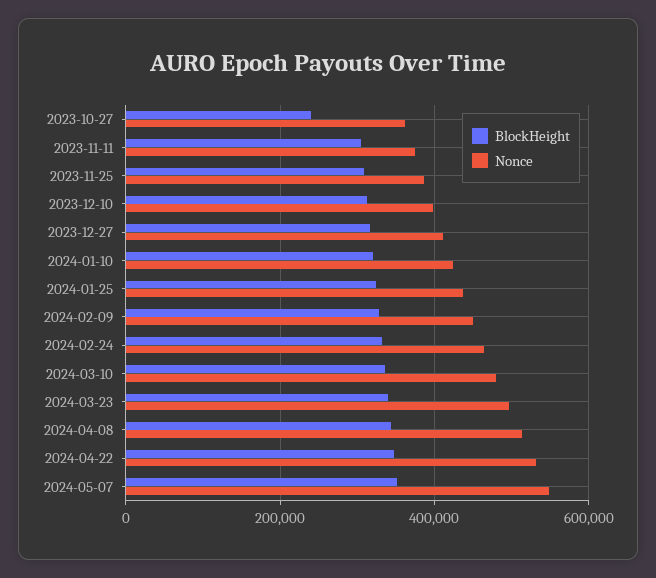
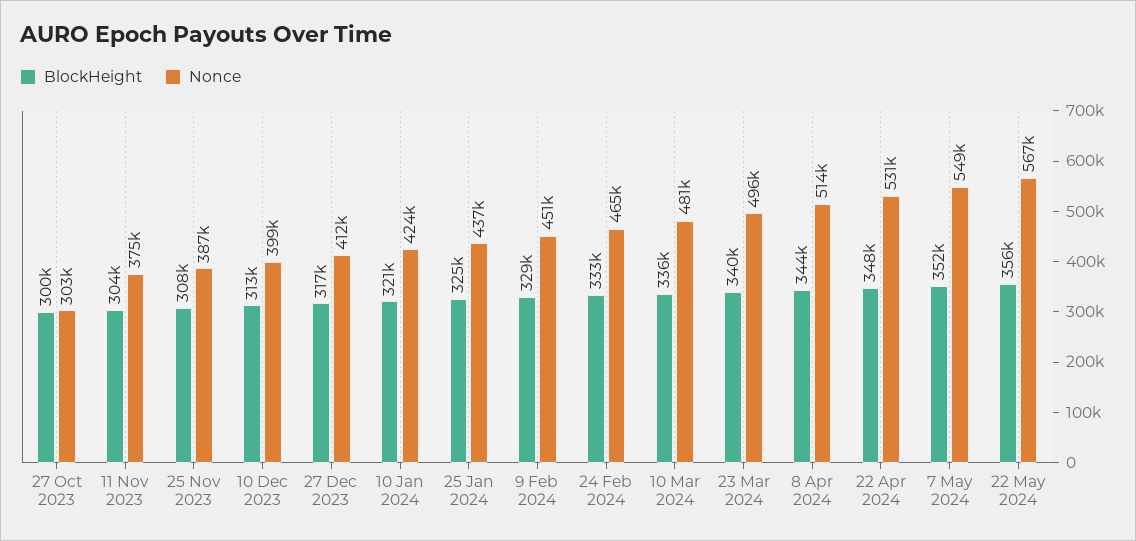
BlockHeight, 2023-10-27: 240000 -> 300000
Nonce, 2023-10-27: 360000 -> 303000
BlockHeight, 22 May 2024: none -> 356000
Nonce, 22 May 2024: none -> 567000

